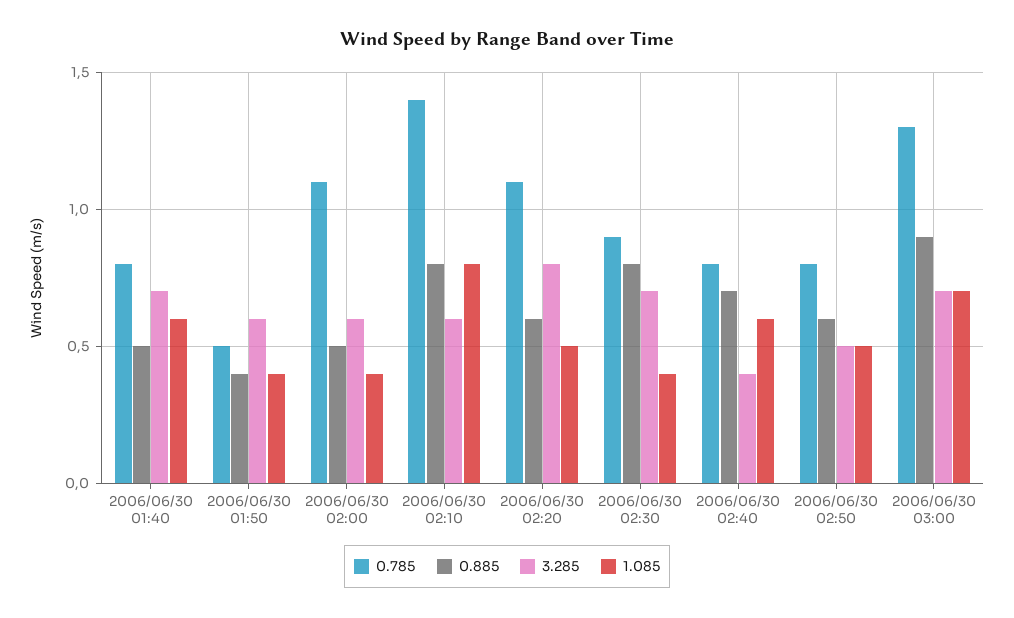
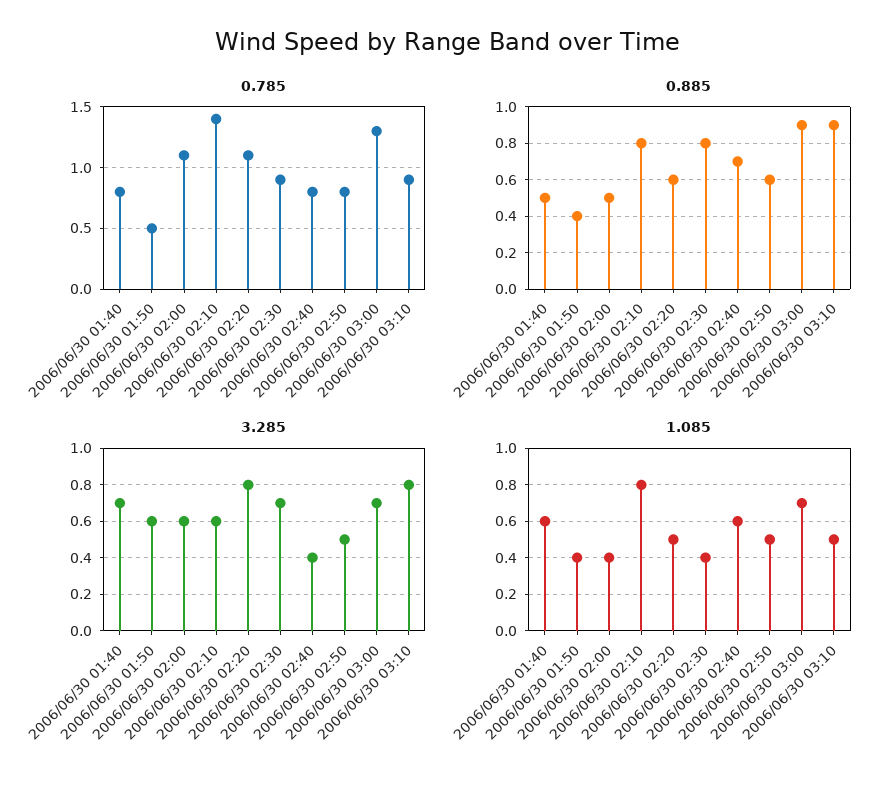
0.785, 2006/06/30 03:10: none -> 0.9
0.885, 2006/06/30 03:10: none -> 0.9
3.285, 2006/06/30 03:10: none -> 0.8
1.085, 2006/06/30 03:10: none -> 0.5

